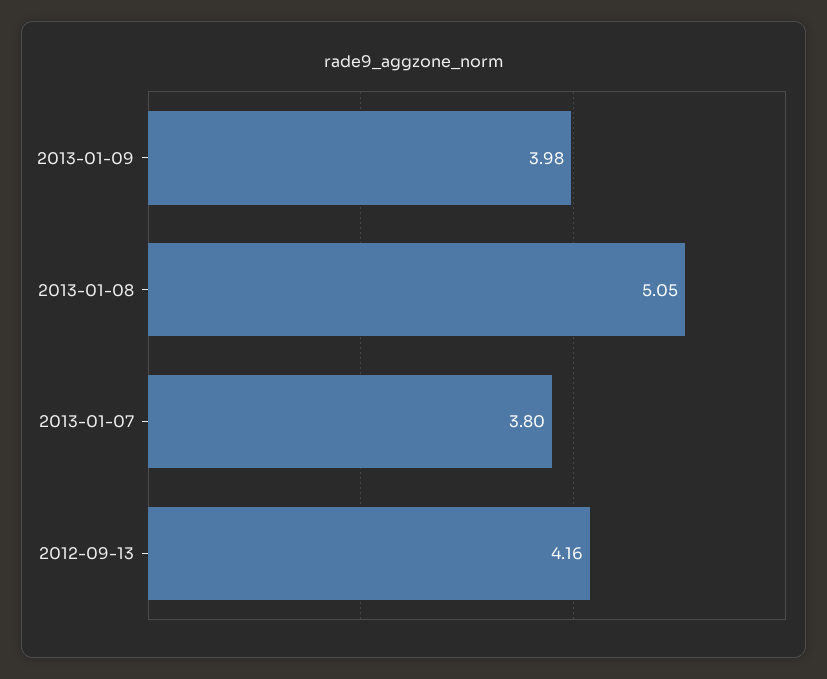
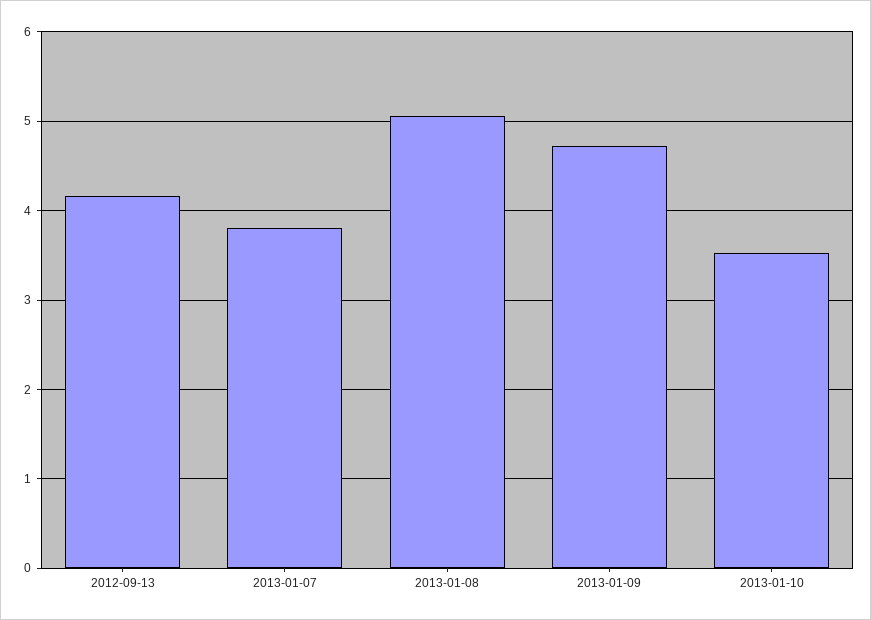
2013-01-09: 3.98 -> 4.7
2013-01-10: none -> 3.5

